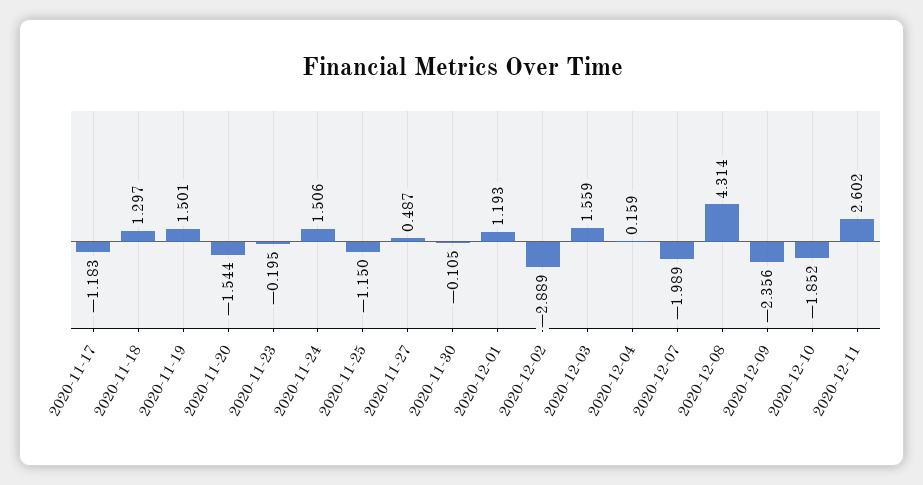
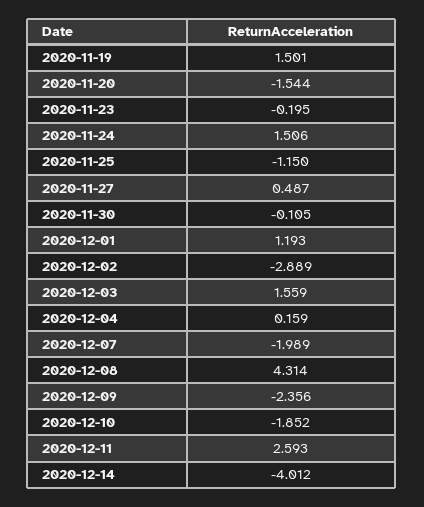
2020-11-17: -1.183 -> none
2020-11-18: 1.297 -> none
2020-12-11: 2.602 -> 2.593
2020-12-14: none -> -4.012

